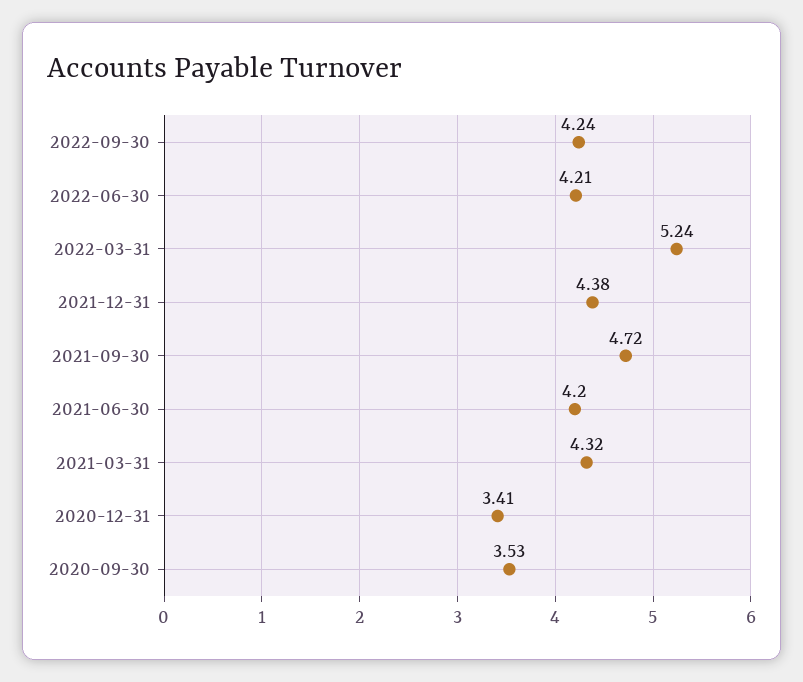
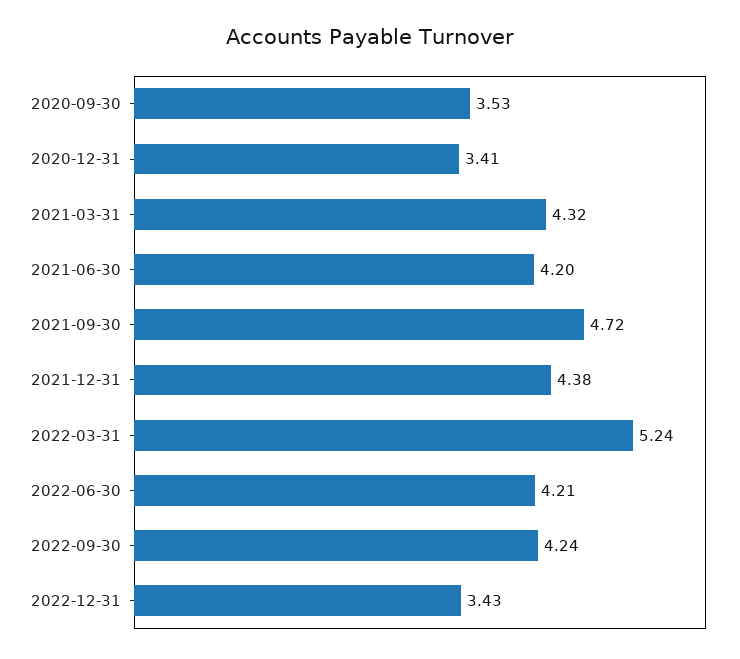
2022-12-31: none -> 3.43

